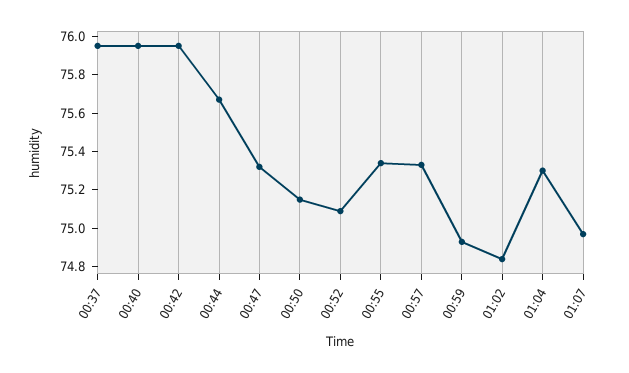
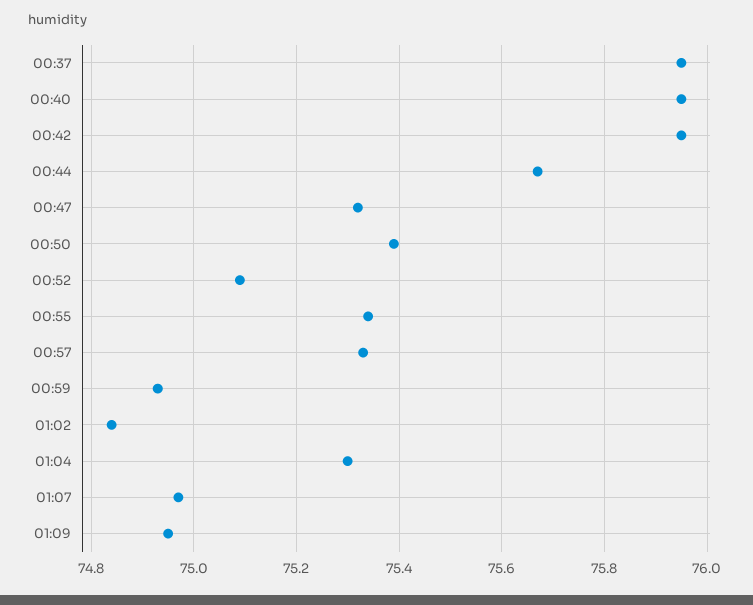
00:50: 75.15 -> 75.4
01:09: none -> 74.95

